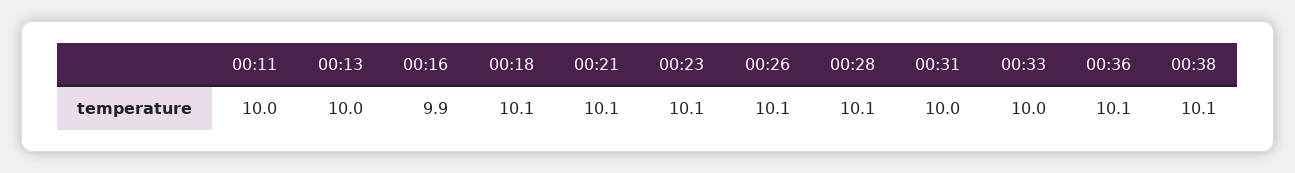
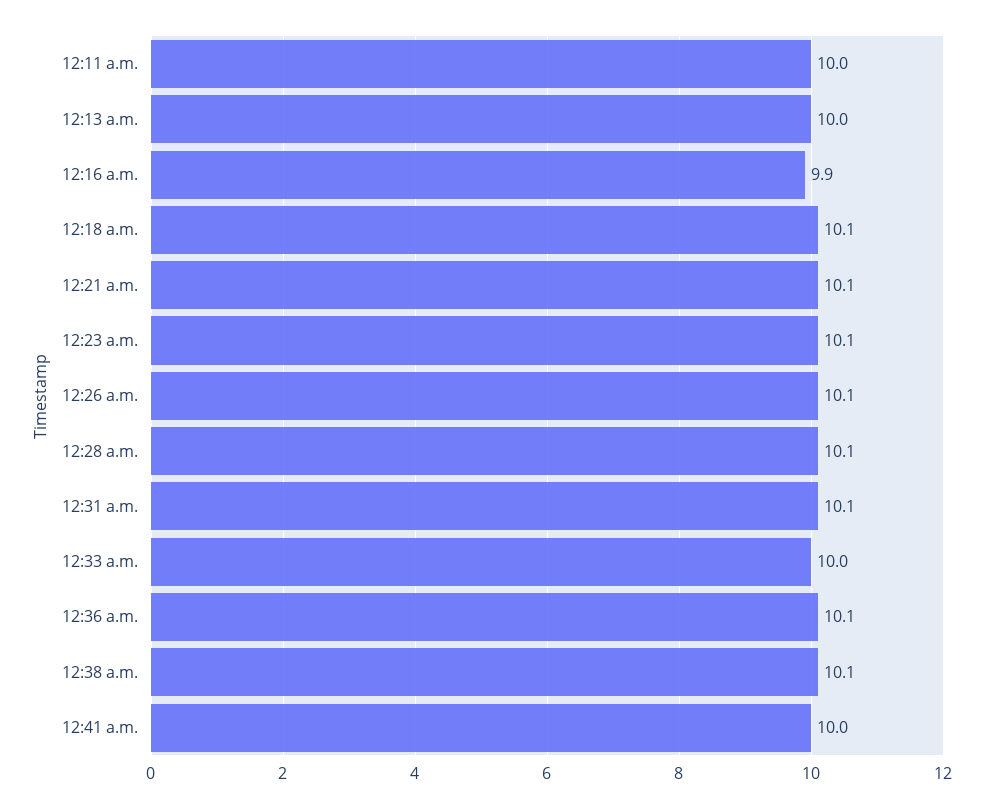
00:31: 10 -> 10.1
12:41 a.m.: none -> 10

